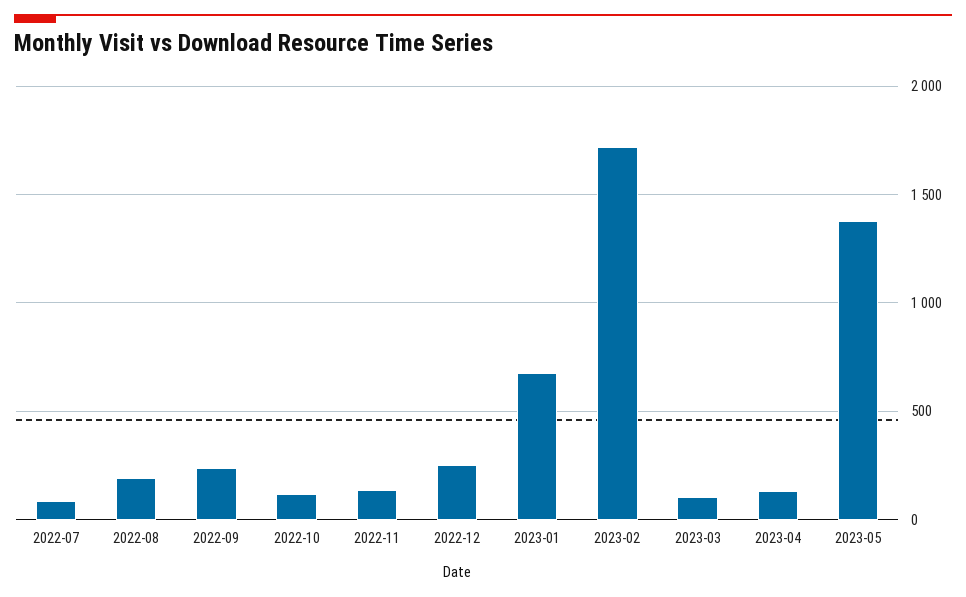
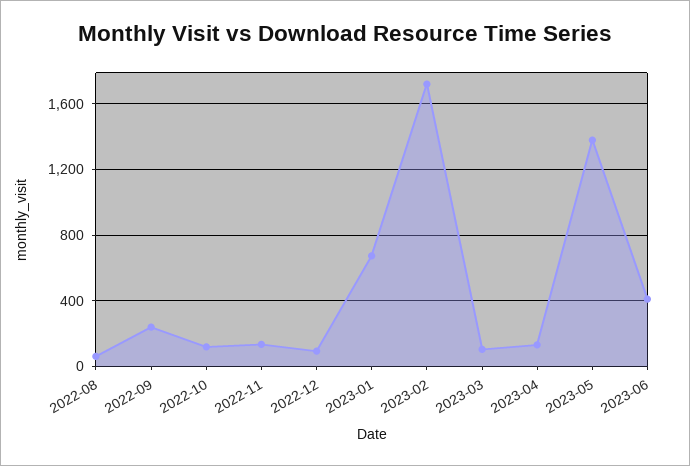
2022-07: 100 -> none
2022-08: 200 -> 50
2022-12: 250 -> 100
2023-06: none -> 400

